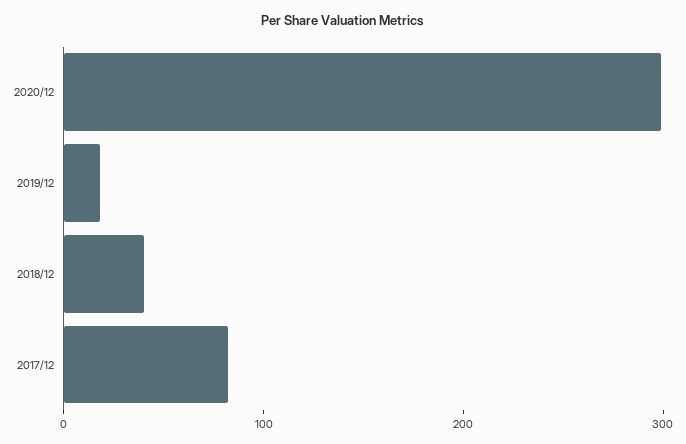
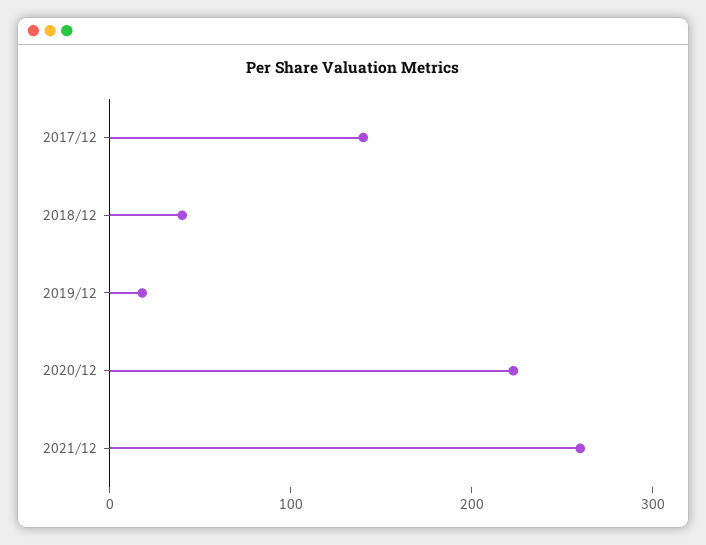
2020/12: 300 -> 220
2017/12: 80 -> 140
2021/12: none -> 260

